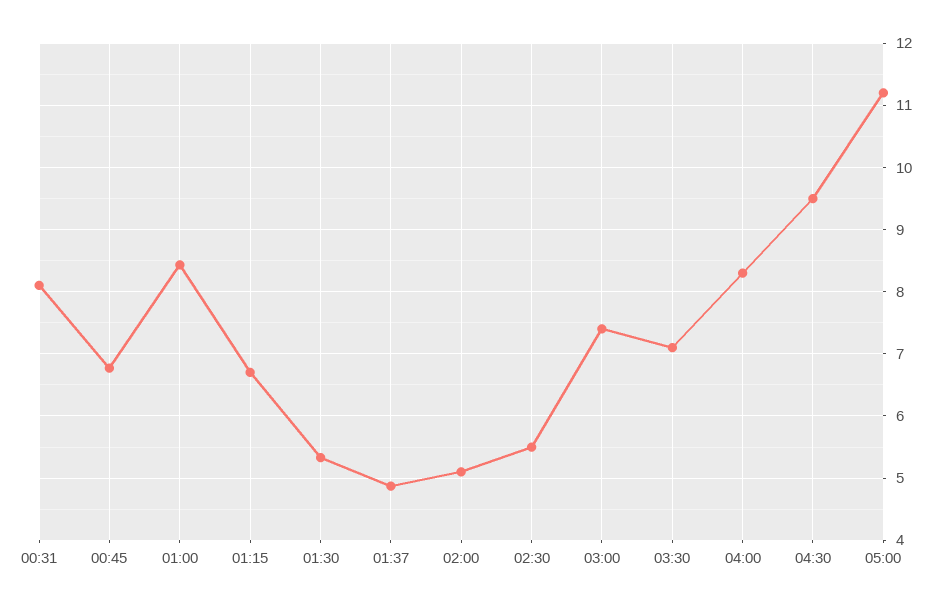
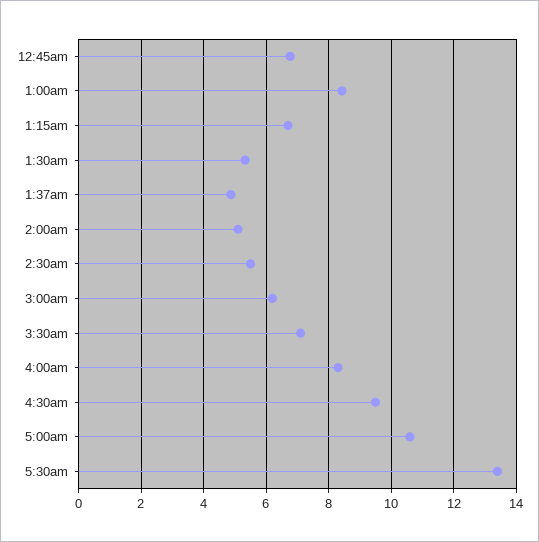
00:31: 8.1 -> none
03:00: 7.4 -> 6.2
05:00: 11.2 -> 10.6
5:30am: none -> 13.4

